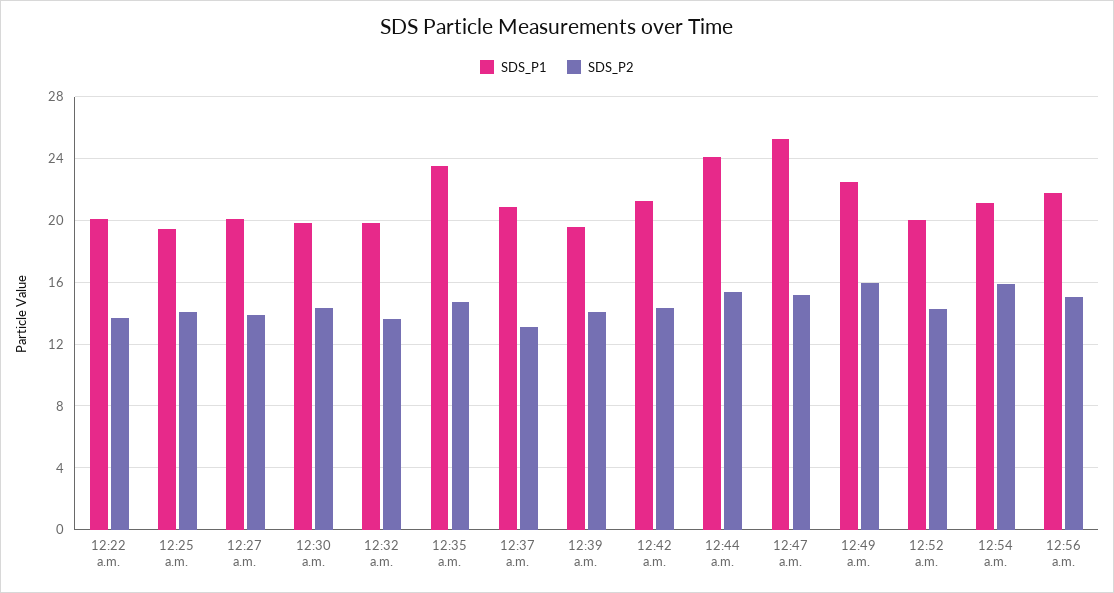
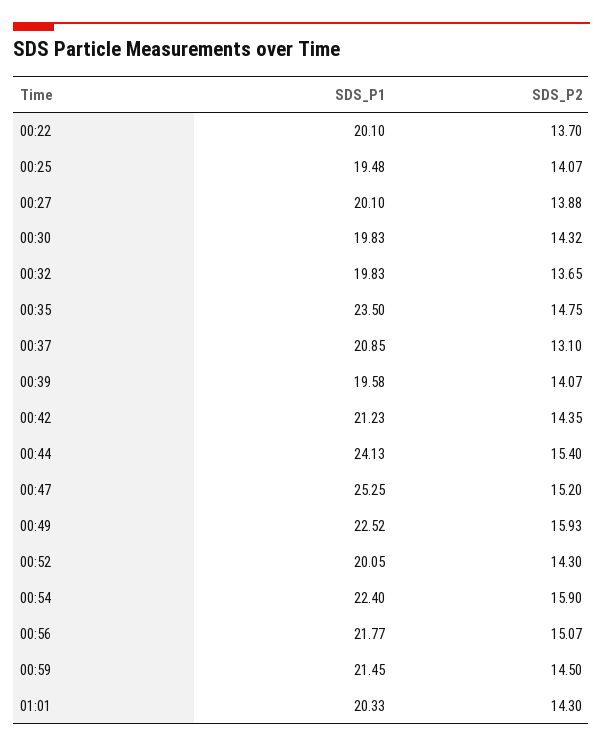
SDS_P1, 12:54 a.m.: 21 -> 22.4
SDS_P1, 00:59: none -> 21.45
SDS_P2, 00:59: none -> 14.5
SDS_P1, 01:01: none -> 20.33
SDS_P2, 01:01: none -> 14.3

